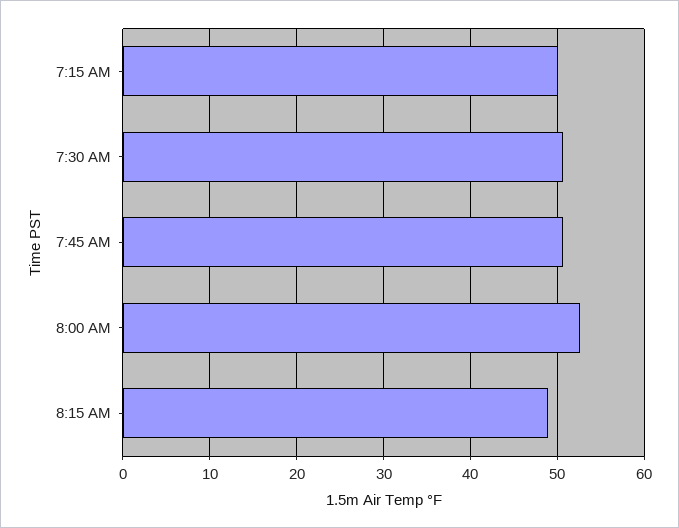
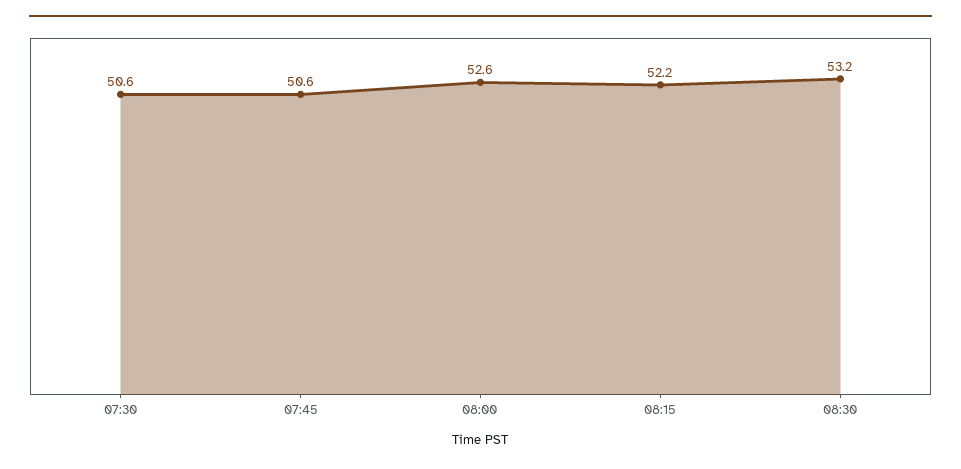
7:15 AM: 50 -> none
8:15 AM: 49 -> 52.2
08:30: none -> 53.2

